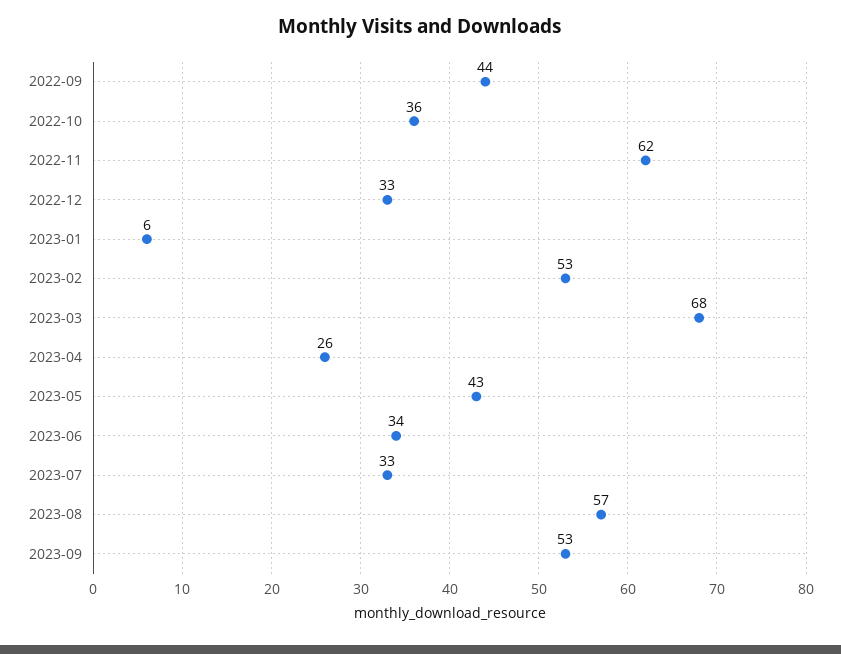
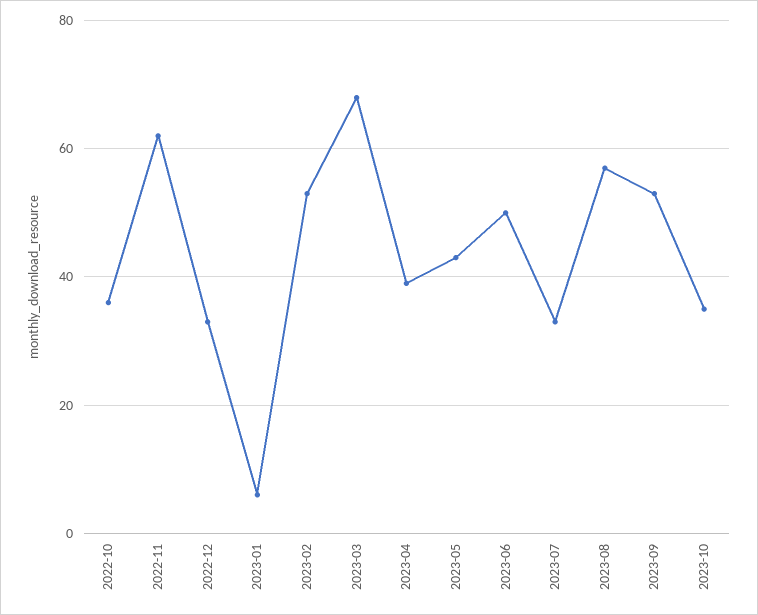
2022-09: 44 -> none
2023-04: 26 -> 40
2023-06: 34 -> 50
2023-10: none -> 35

